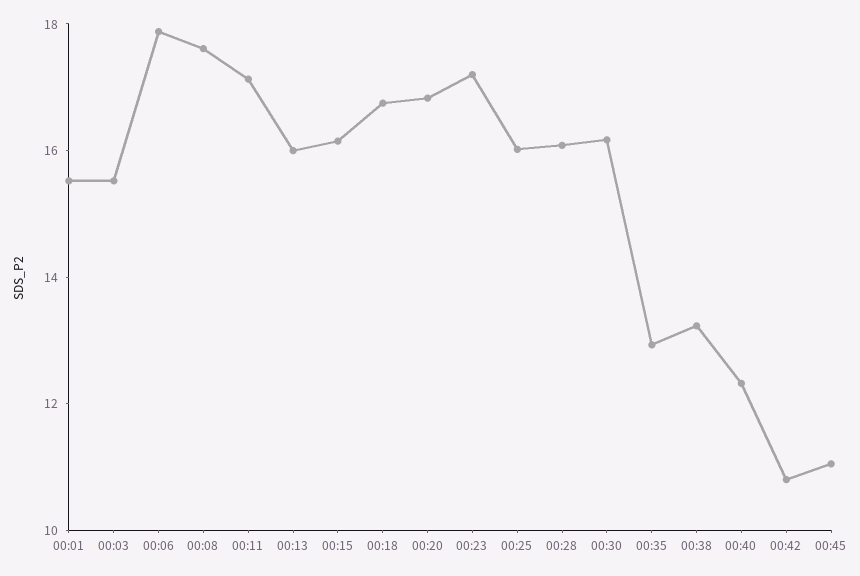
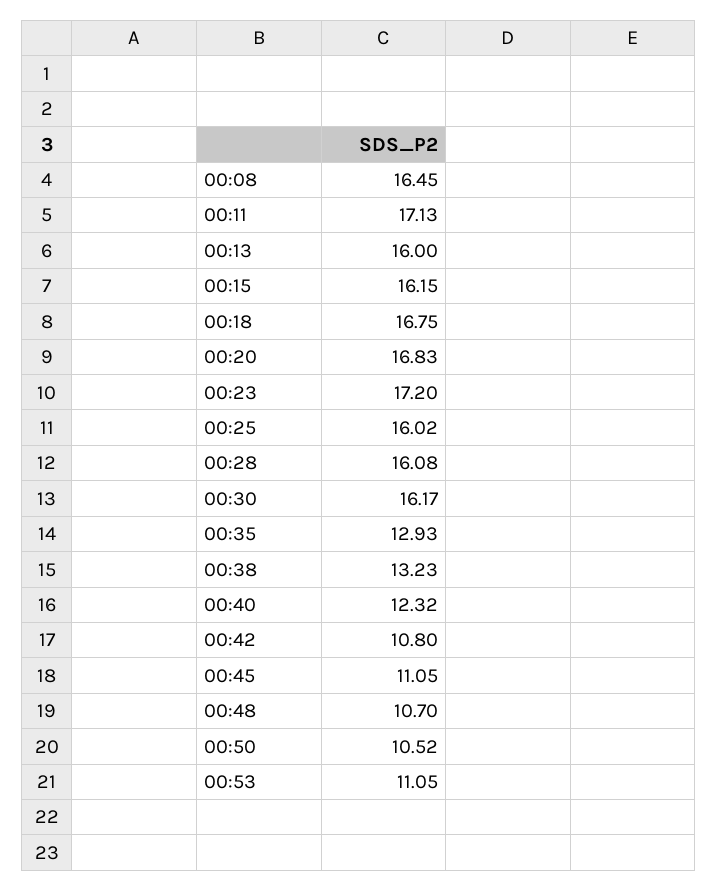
00:01: 15.5 -> none
00:03: 15.5 -> none
00:06: 18 -> none
00:08: 17.5 -> 16.45
00:48: none -> 10.7
00:50: none -> 10.52
00:53: none -> 11.05

